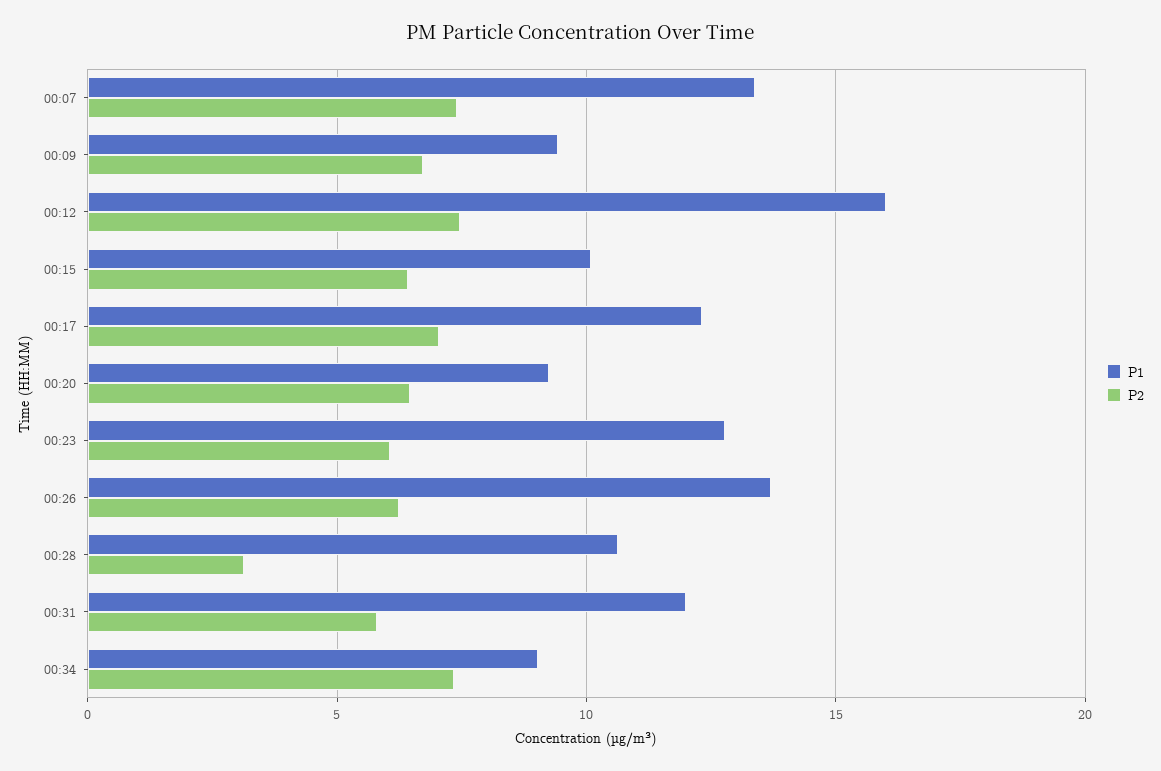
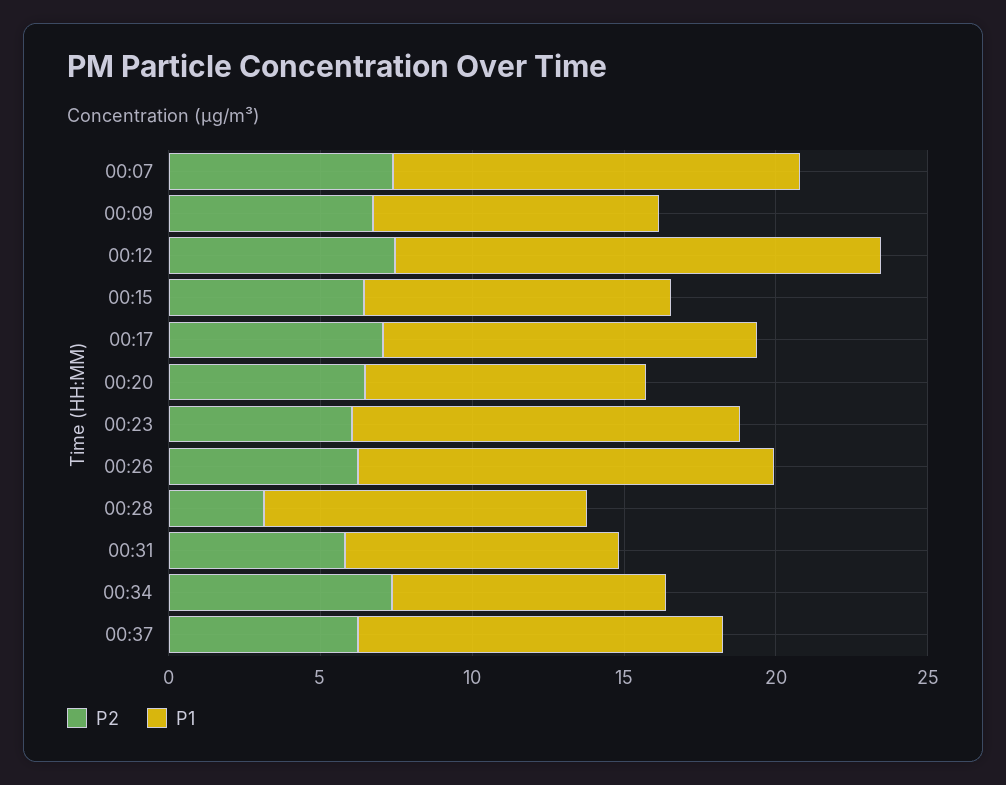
P1, 00:31: 12 -> 9
P2, 00:37: none -> 6
P1, 00:37: none -> 12

